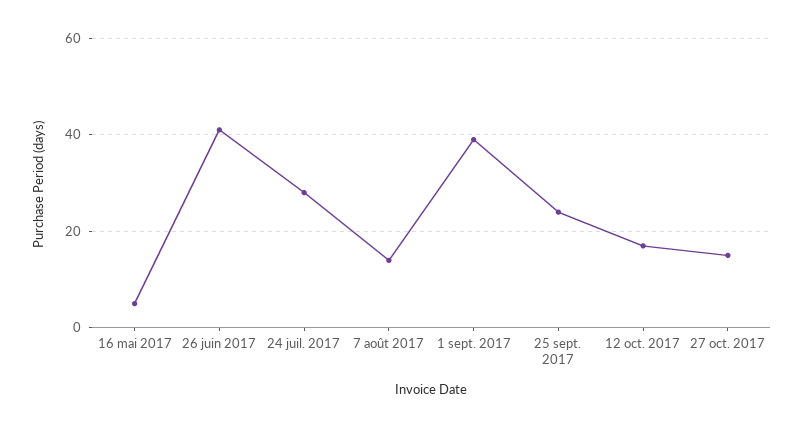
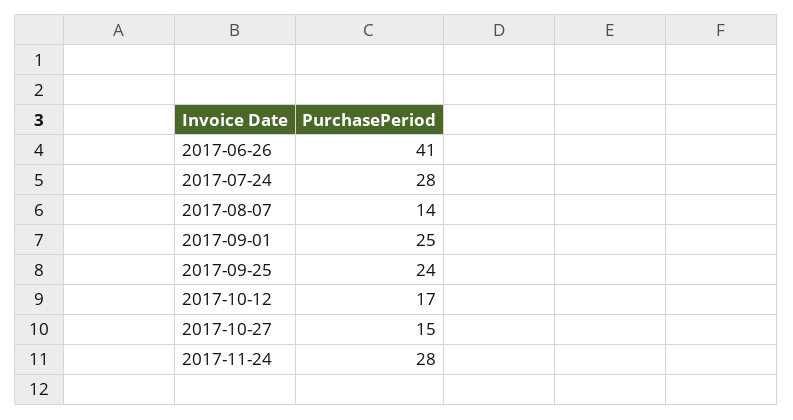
16 mai 2017: 5 -> none
1 sept. 2017: 40 -> 25
2017-11-24: none -> 28

